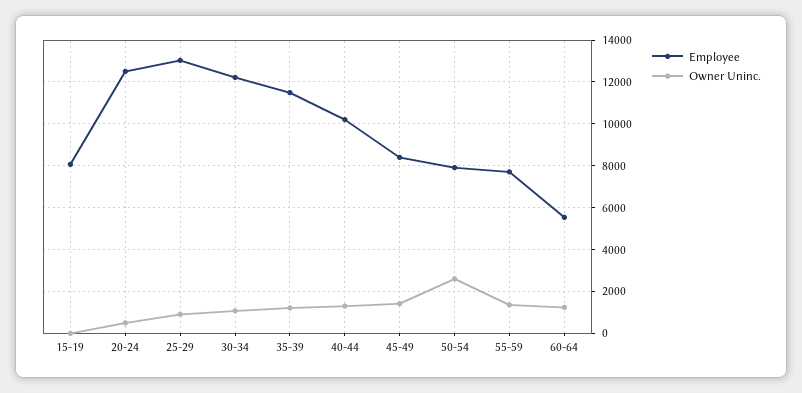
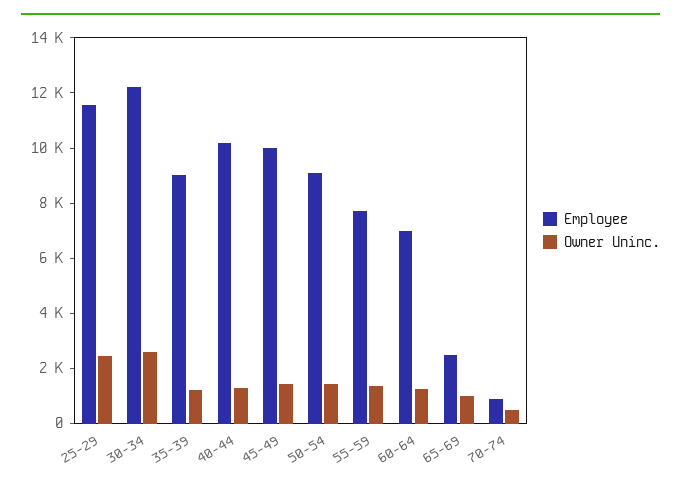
Employee, 15-19: 8000 -> none
Owner Uninc., 15-19: 0 -> none
Employee, 20-24: 12500 -> none
Owner Uninc., 20-24: 500 -> none
Employee, 25-29: 13000 -> 11500
Owner Uninc., 25-29: 1000 -> 2500
Owner Uninc., 30-34: 1000 -> 2500
Employee, 35-39: 11500 -> 9000
Employee, 45-49: 8500 -> 10000
Employee, 50-54: 8000 -> 9000
Owner Uninc., 50-54: 2500 -> 1500
Employee, 60-64: 5500 -> 7000
Employee, 65-69: none -> 2500
Owner Uninc., 65-69: none -> 1000
Employee, 70-74: none -> 1000
Owner Uninc., 70-74: none -> 500

